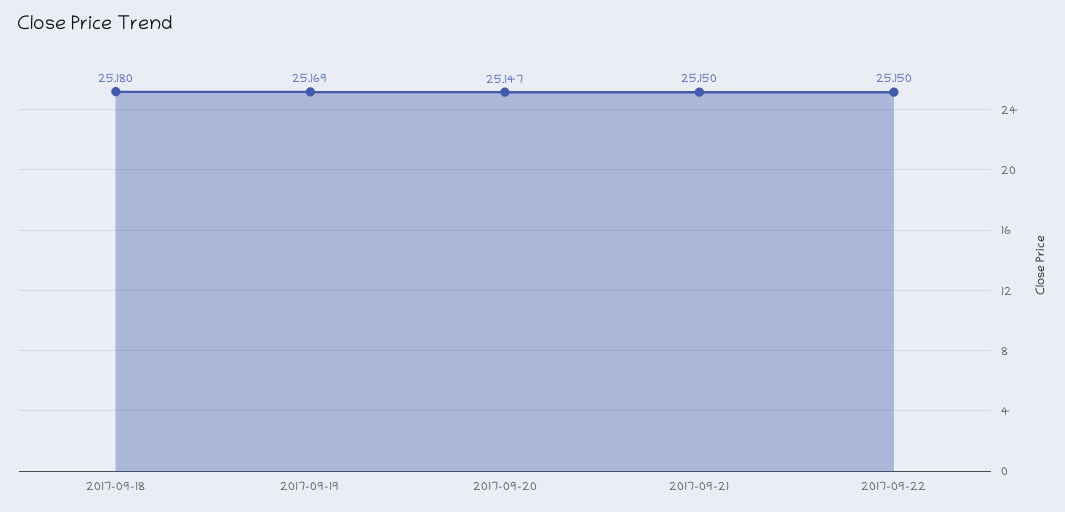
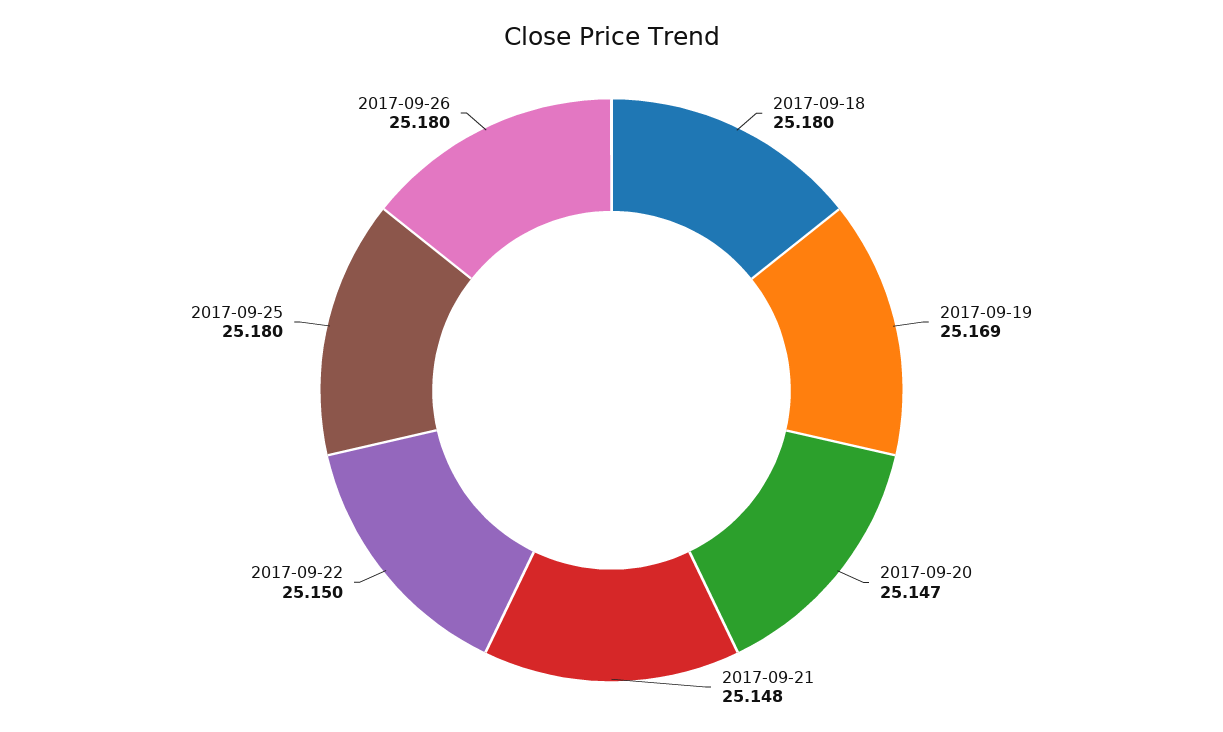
2017-09-21: 25.15 -> 25.148
2017-09-25: none -> 25.18
2017-09-26: none -> 25.18

